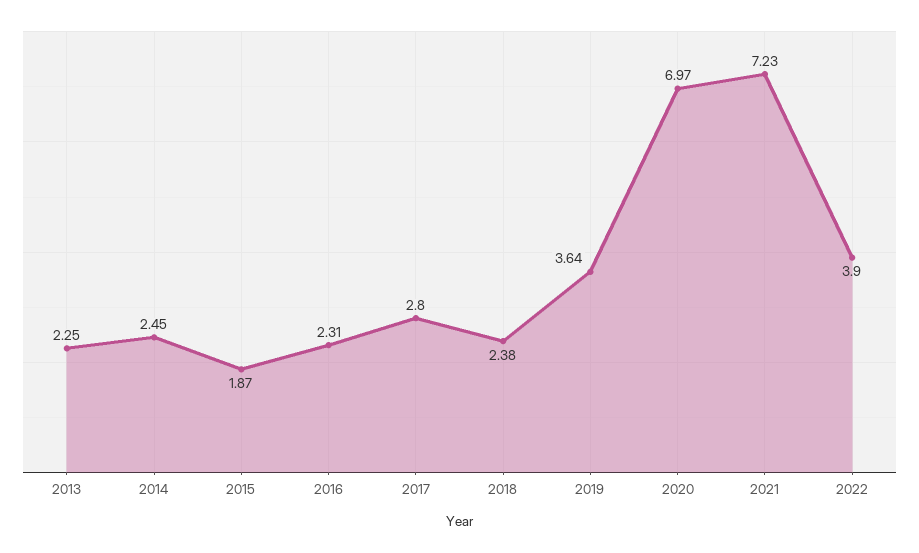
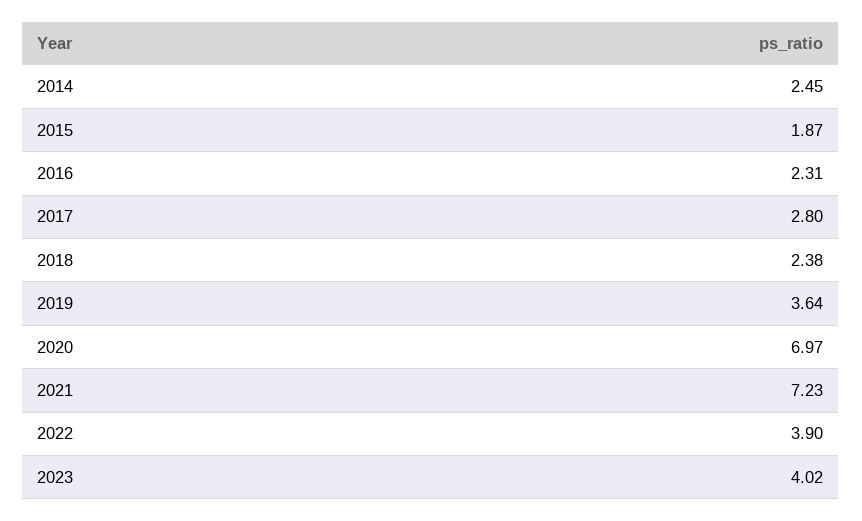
2013: 2.25 -> none
2023: none -> 4.02

